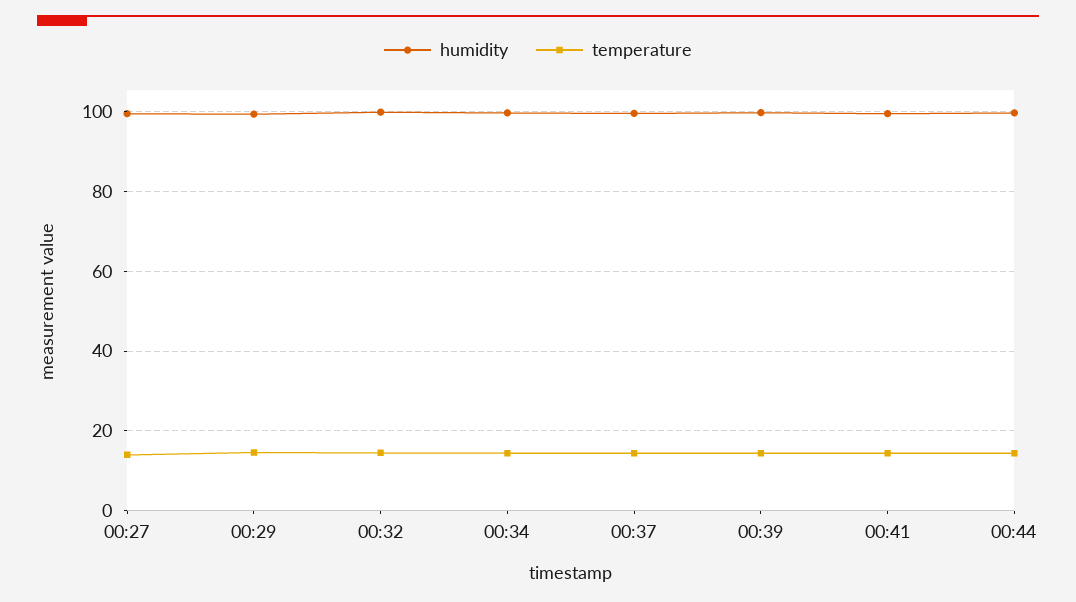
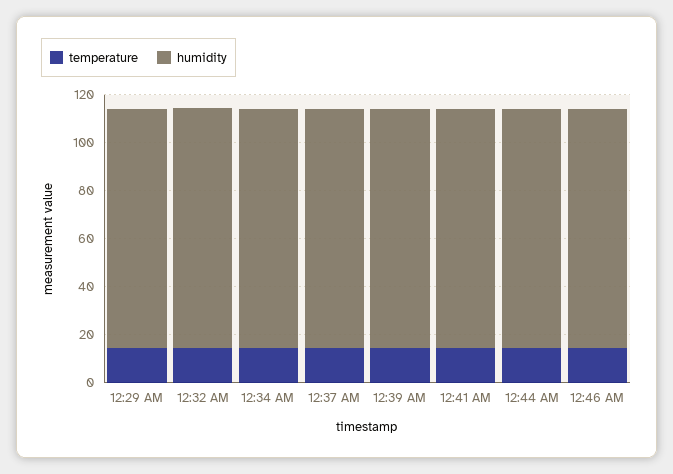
humidity, 00:27: 100 -> none
temperature, 00:27: 14 -> none
temperature, 12:46 AM: none -> 15
humidity, 12:46 AM: none -> 100

